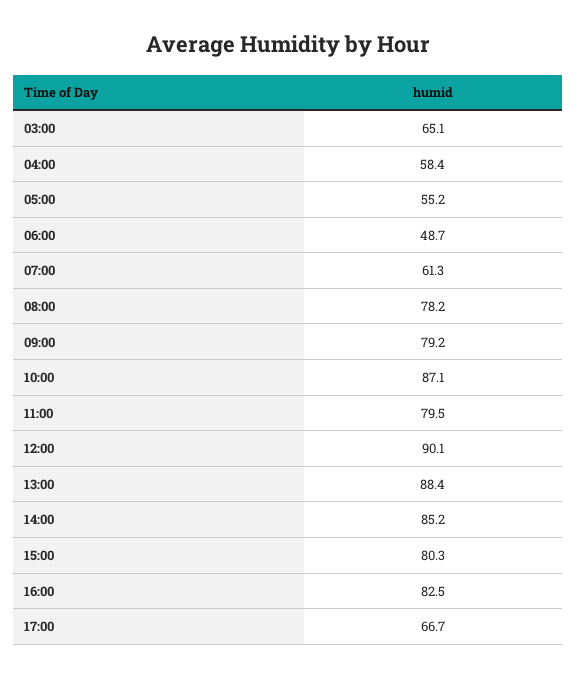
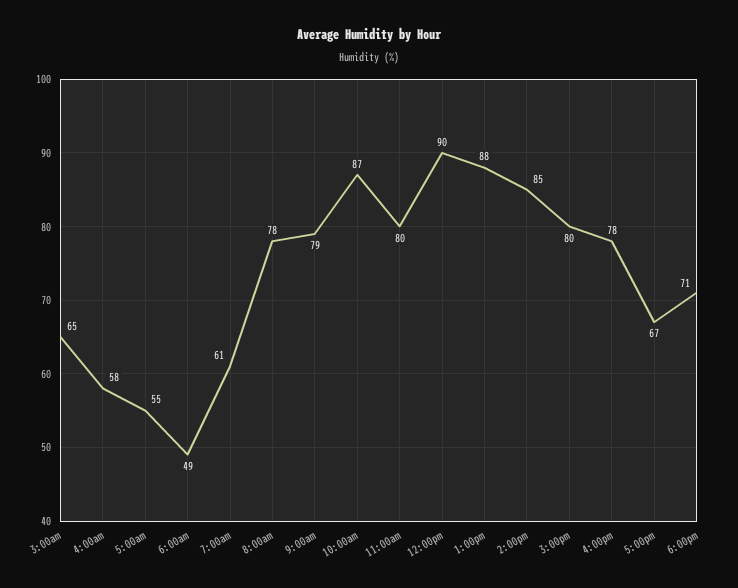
16:00: 82.5 -> 78
6:00pm: none -> 71

